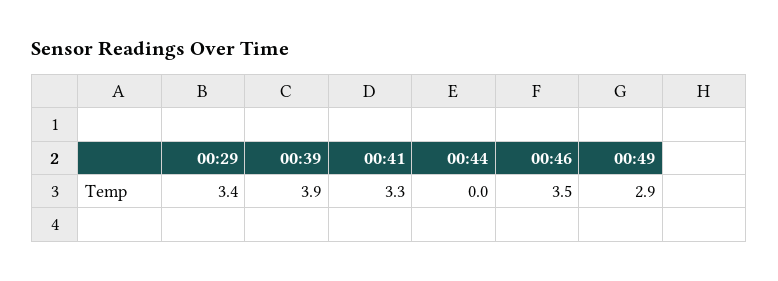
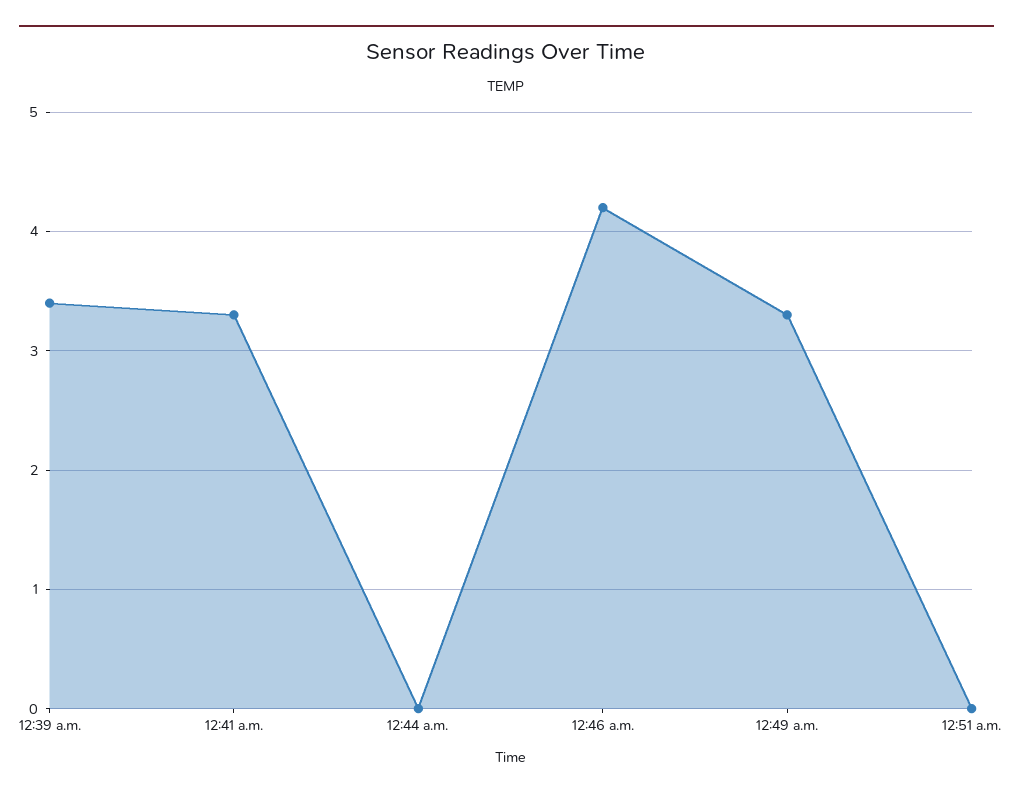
00:29: 3.4 -> none
00:39: 3.9 -> 3.4
00:46: 3.5 -> 4.2
00:49: 2.9 -> 3.3
12:51 a.m.: none -> 0

